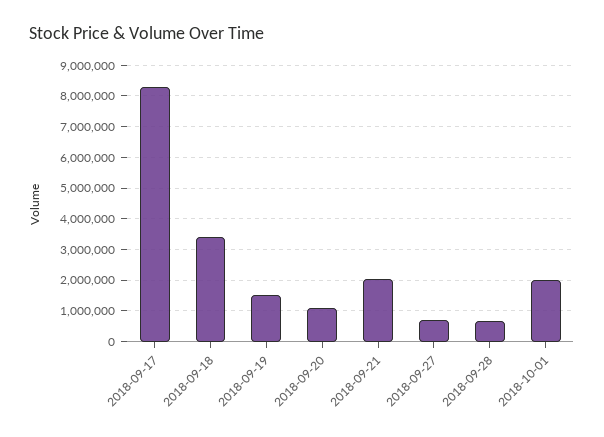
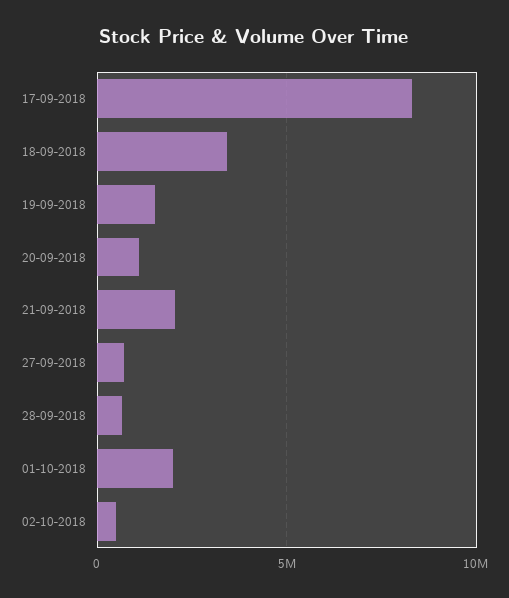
02-10-2018: none -> 500000

